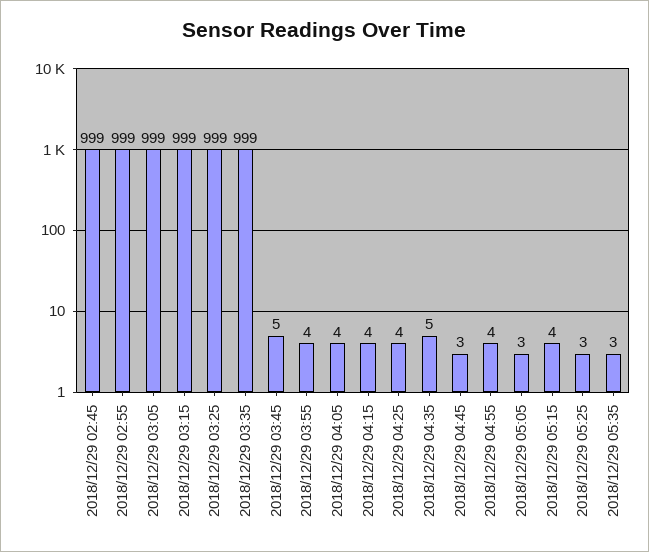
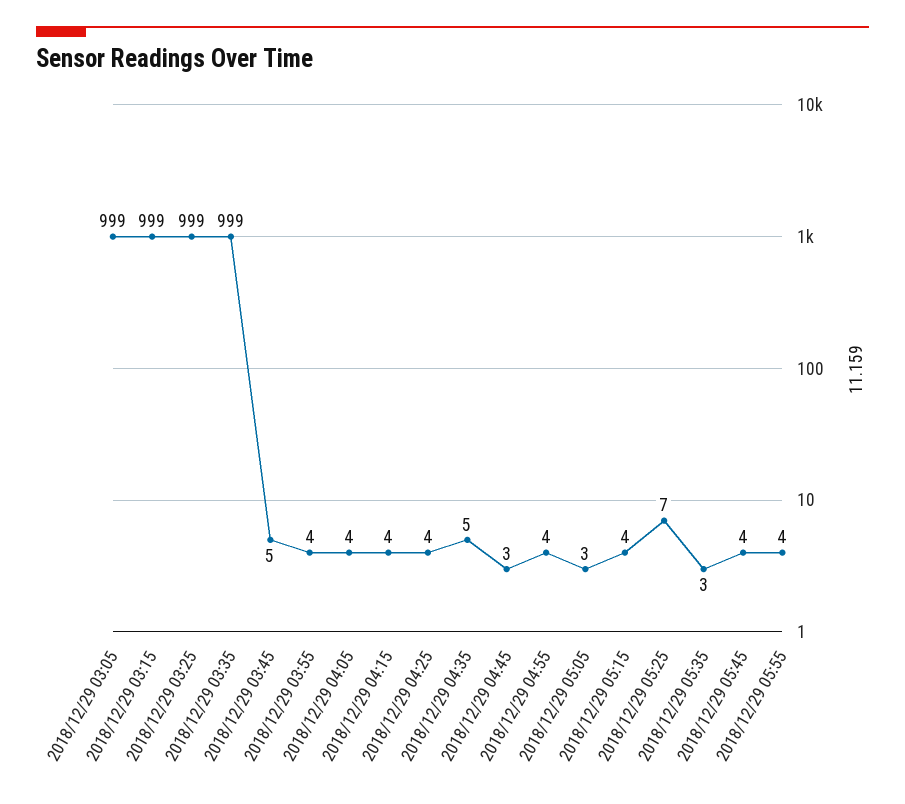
2018/12/29 02:45: 999 -> none
2018/12/29 02:55: 999 -> none
2018/12/29 05:25: 3 -> 7
2018/12/29 05:45: none -> 4
2018/12/29 05:55: none -> 4

